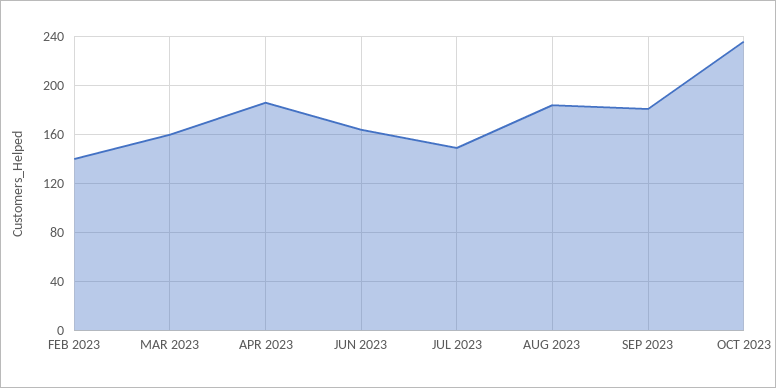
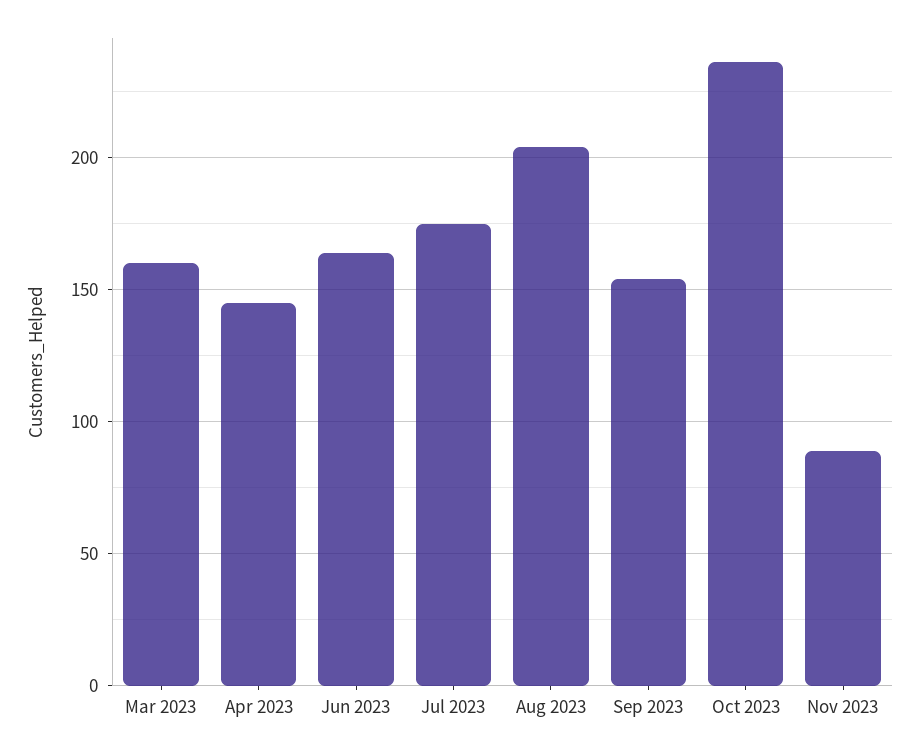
FEB 2023: 140 -> none
APR 2023: 185 -> 145
JUL 2023: 150 -> 175
AUG 2023: 185 -> 205
SEP 2023: 180 -> 155
Nov 2023: none -> 90

